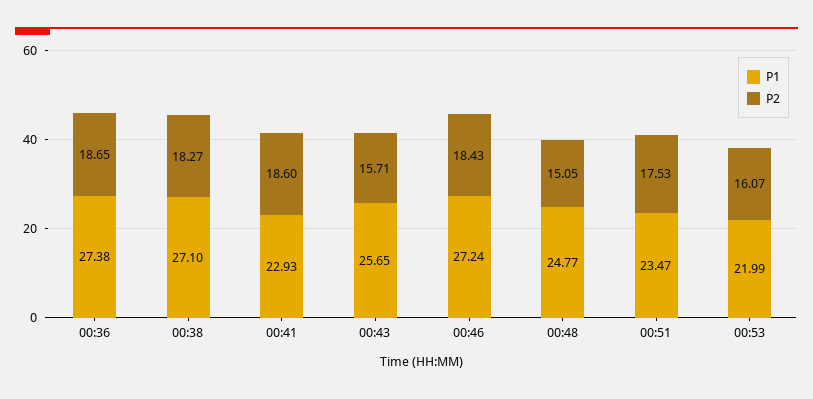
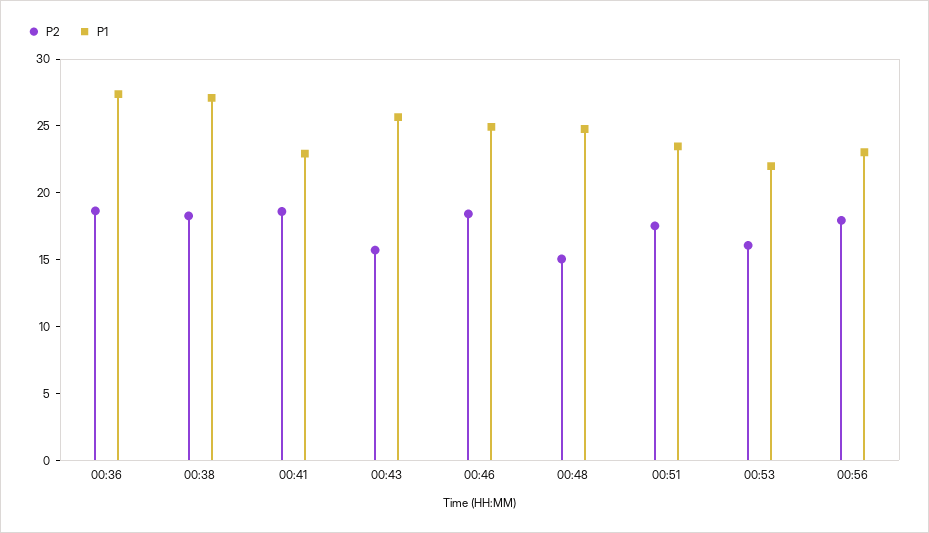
P1, 00:46: 27.24 -> 25
P2, 00:56: none -> 18
P1, 00:56: none -> 23

